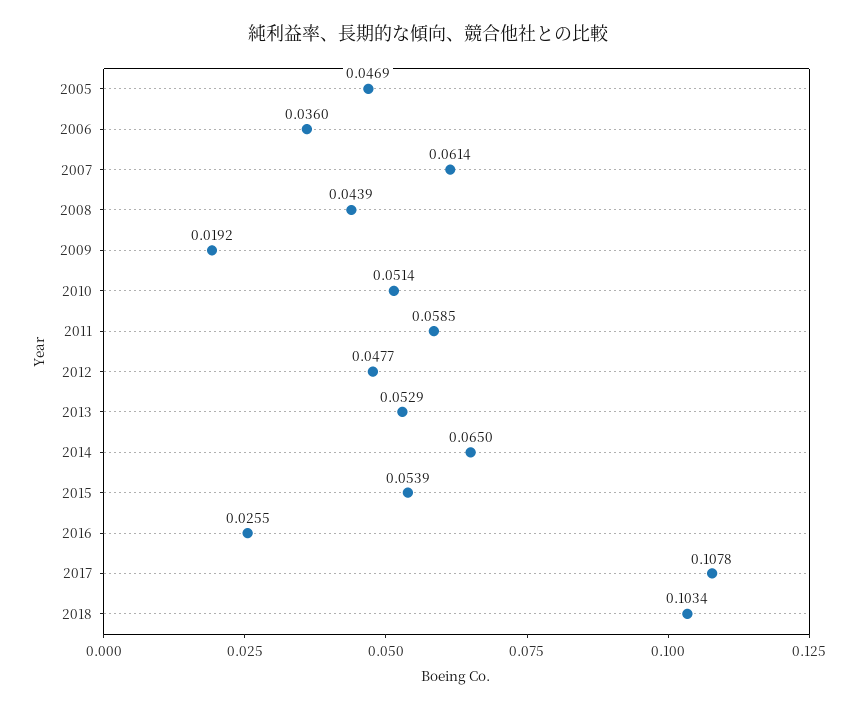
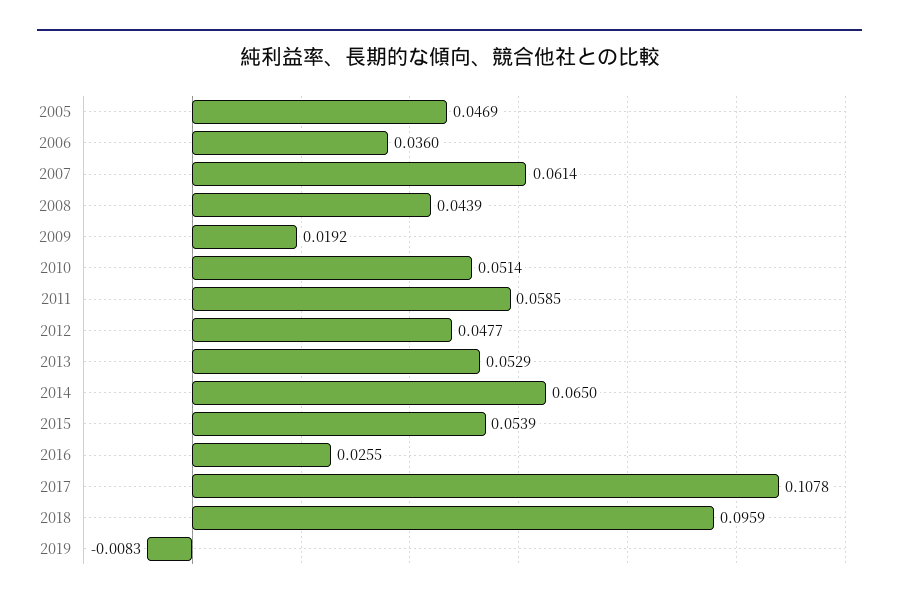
2018: 0.1034 -> 0.0959
2019: none -> -0.0083

